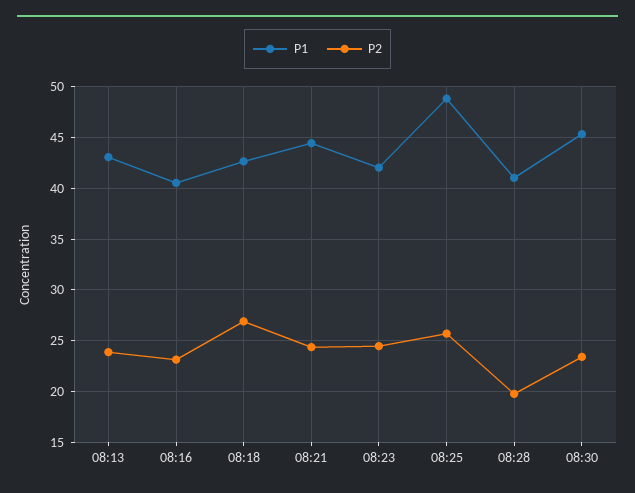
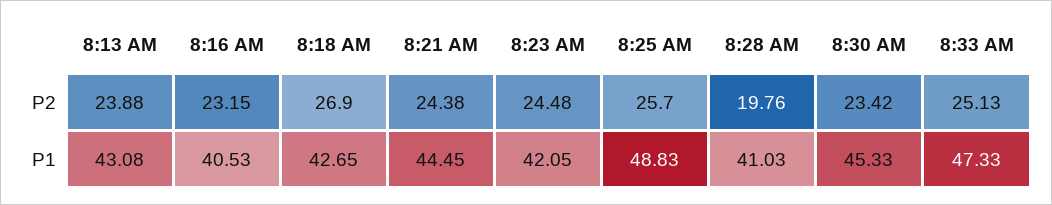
P2, 8:33 AM: none -> 25.13
P1, 8:33 AM: none -> 47.33

